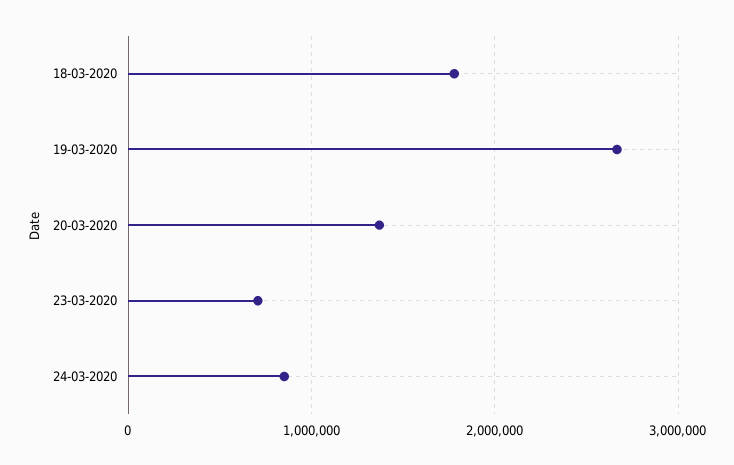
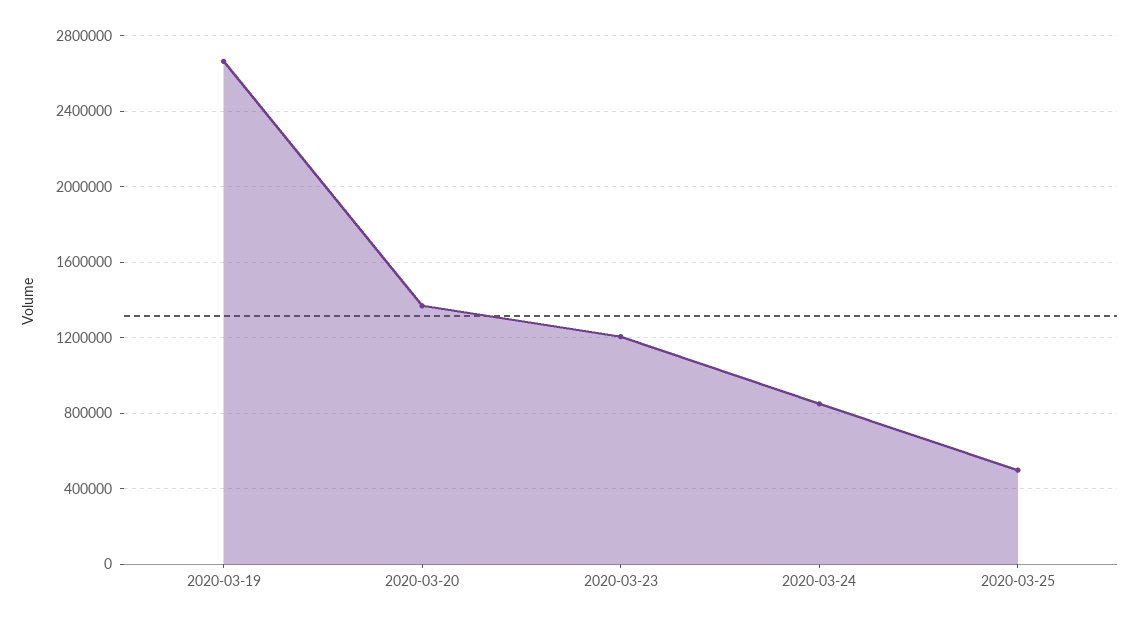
18-03-2020: 1800000 -> none
23-03-2020: 700000 -> 1200000
2020-03-25: none -> 500000

